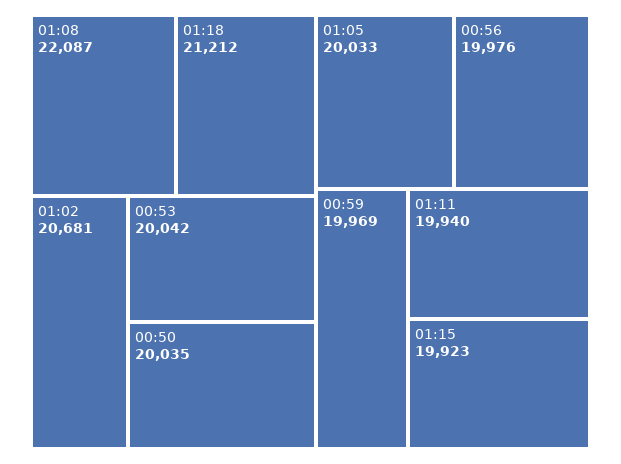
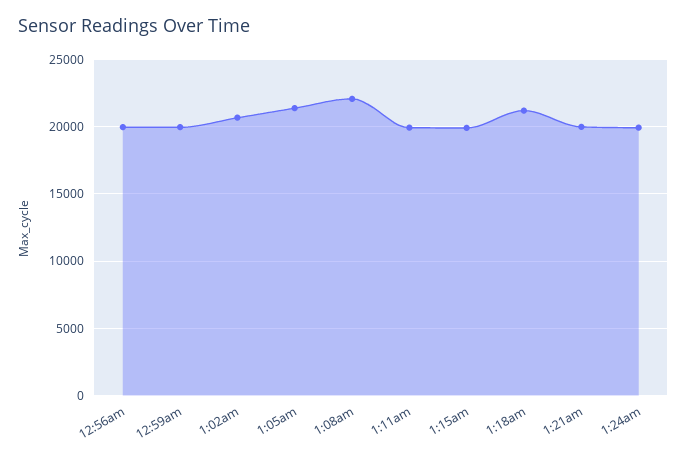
00:53: 20042 -> none
00:50: 20035 -> none
01:05: 20033 -> 21500
1:21am: none -> 20000
1:24am: none -> 20000

